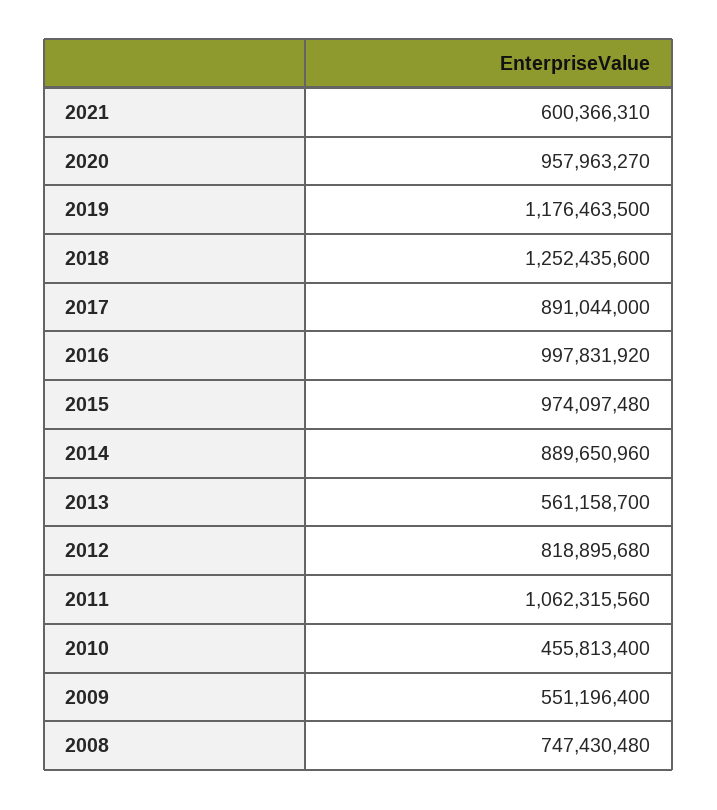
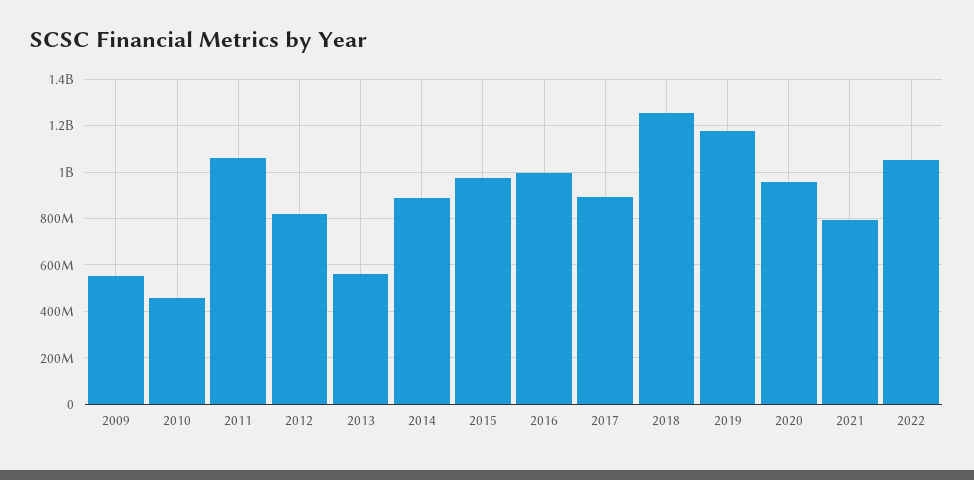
2021: 600366310 -> 800000000
2008: 747430480 -> none
2022: none -> 1050000000

